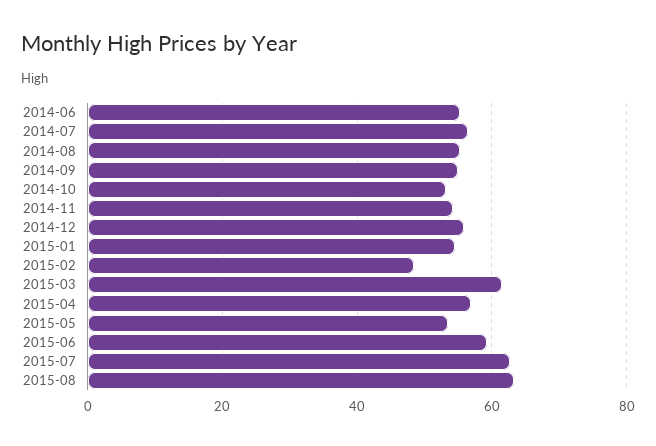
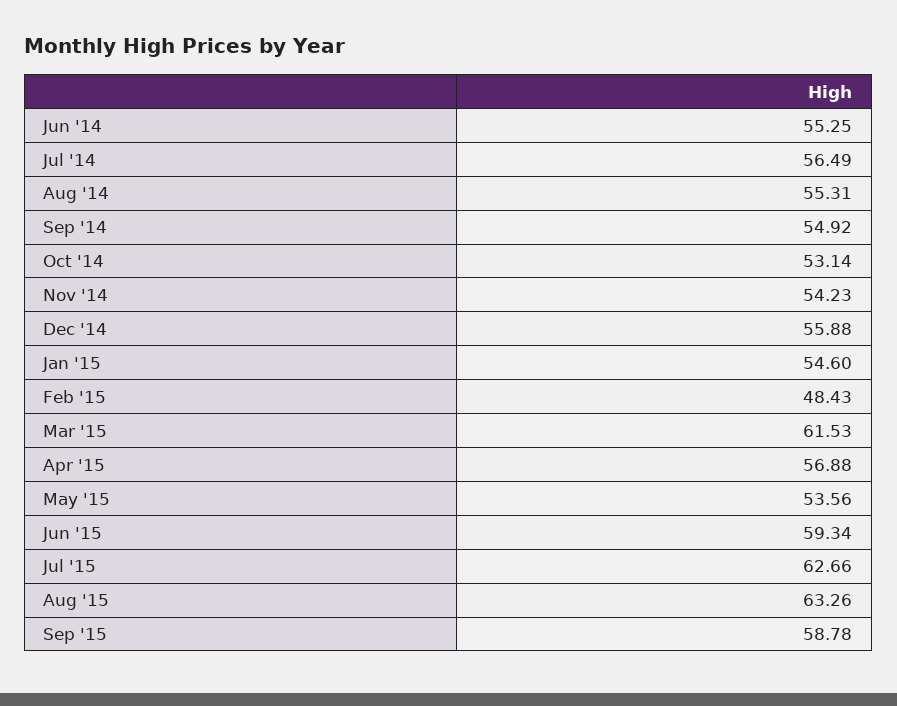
Sep '15: none -> 58.78

